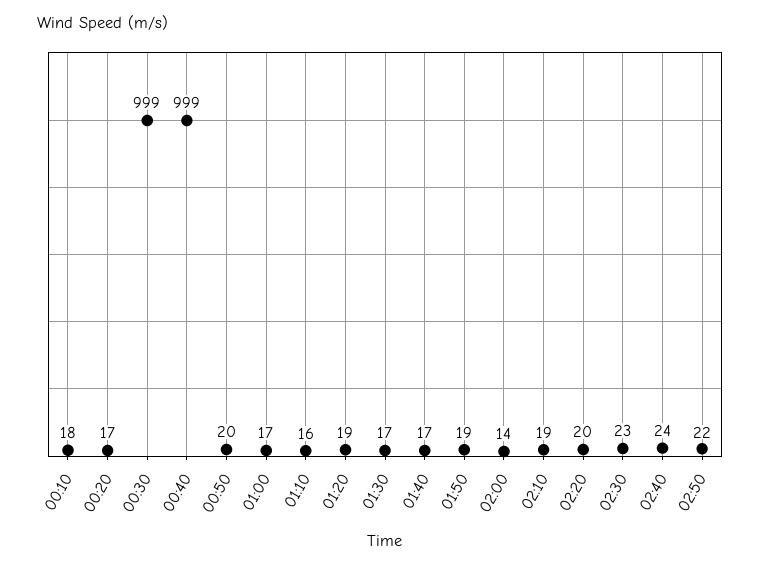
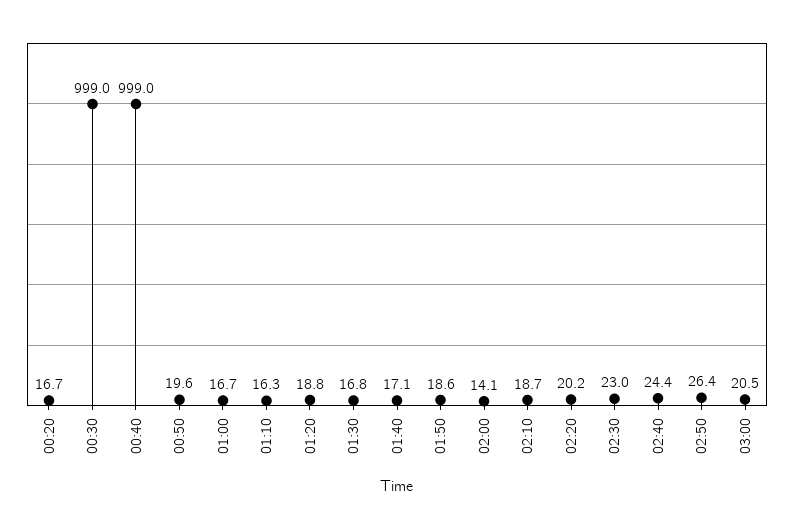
00:10: 18 -> none
02:50: 22 -> 26.4
03:00: none -> 20.5

